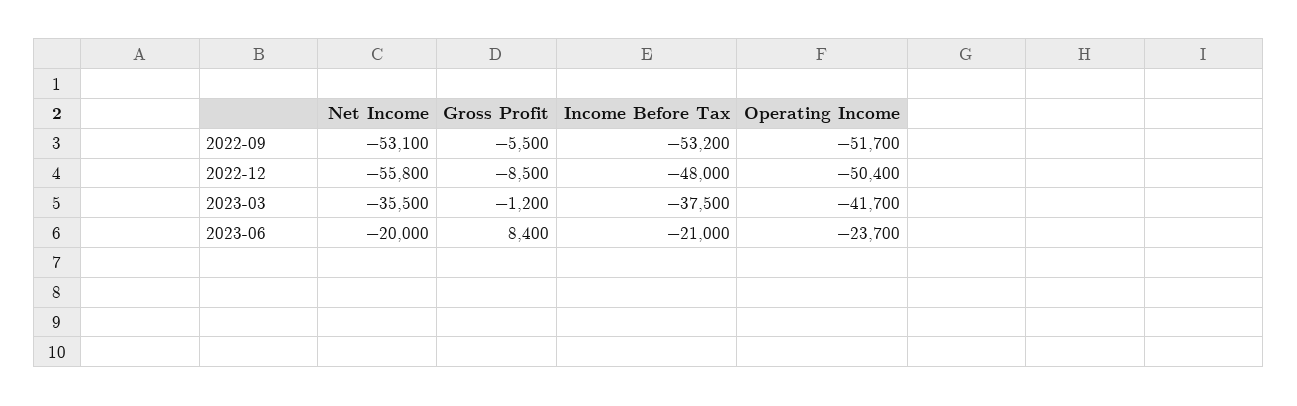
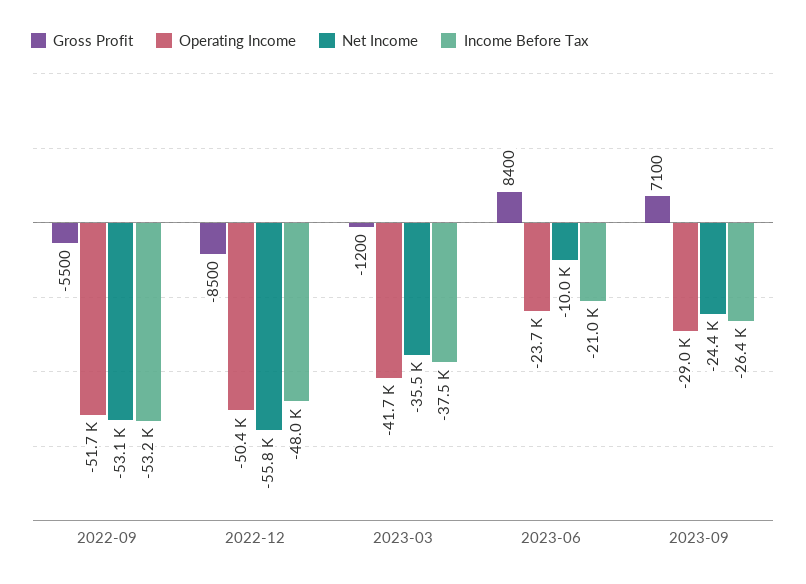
Net Income, 2023-06: -20000 -> -10000
Gross Profit, 2023-09: none -> 7100
Operating Income, 2023-09: none -> -29000
Net Income, 2023-09: none -> -24400
Income Before Tax, 2023-09: none -> -26400

